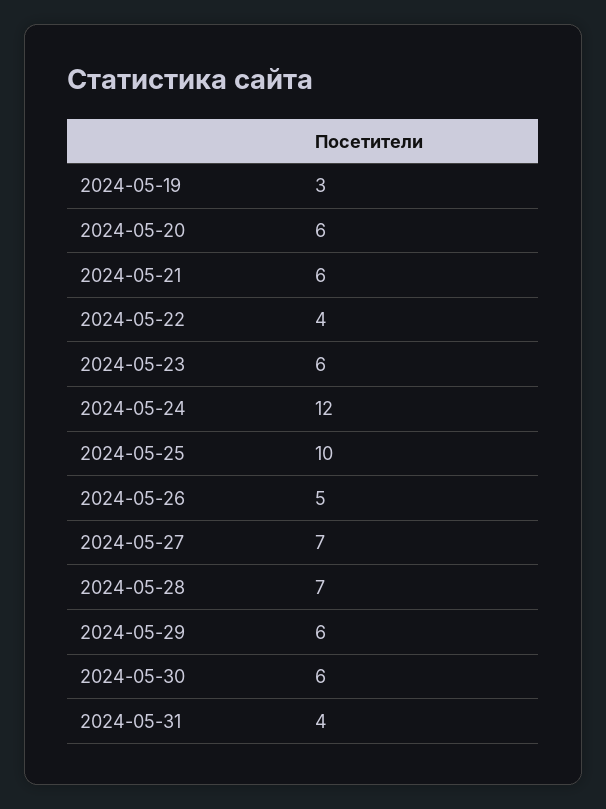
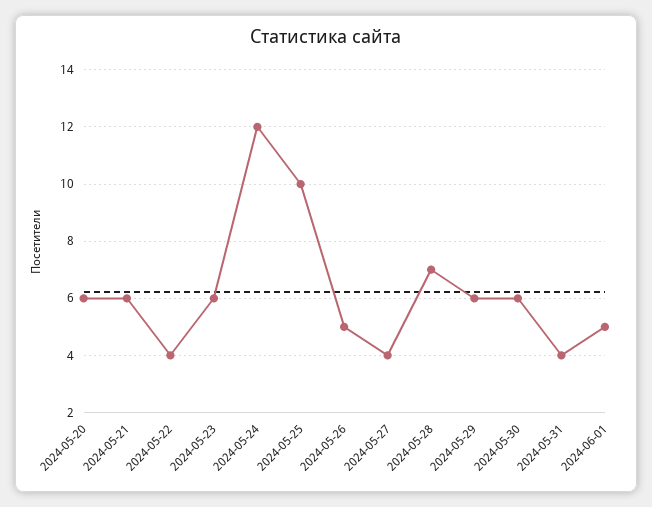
2024-05-19: 3 -> none
2024-05-27: 7 -> 4
2024-06-01: none -> 5

